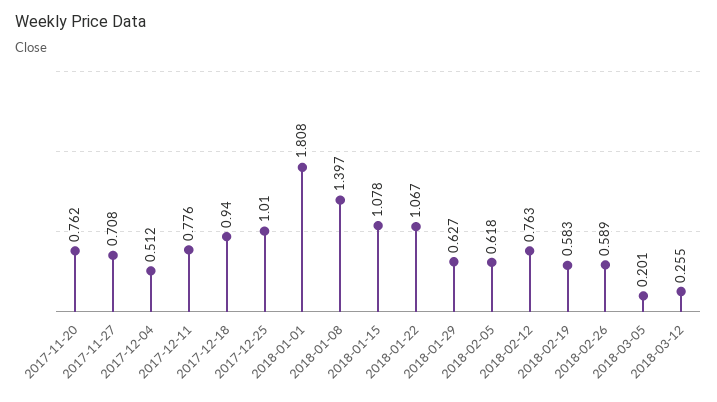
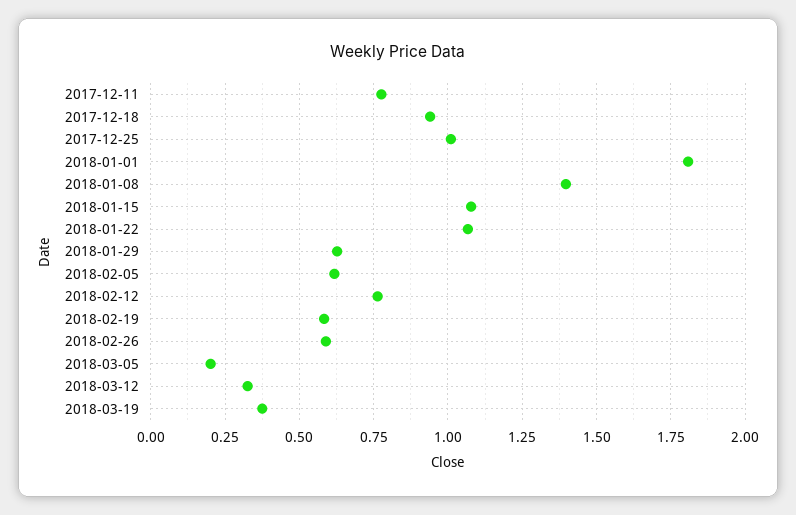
2017-11-20: 0.762 -> none
2017-11-27: 0.708 -> none
2017-12-04: 0.512 -> none
2018-03-12: 0.255 -> 0.325
2018-03-19: none -> 0.375

